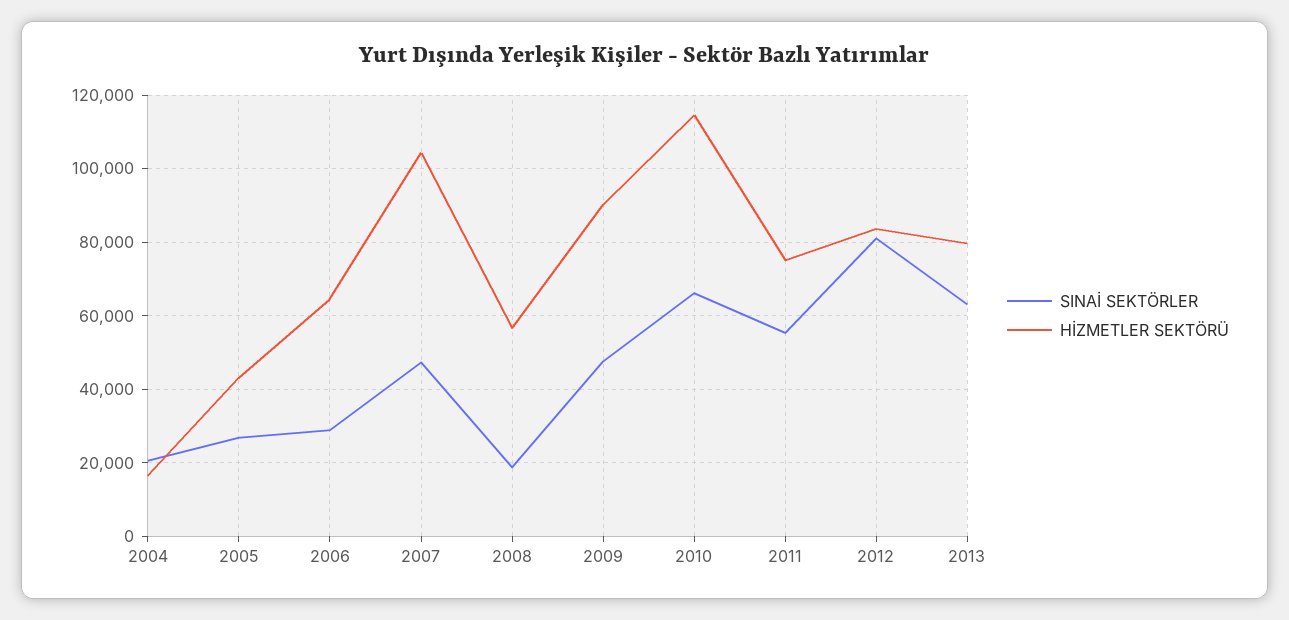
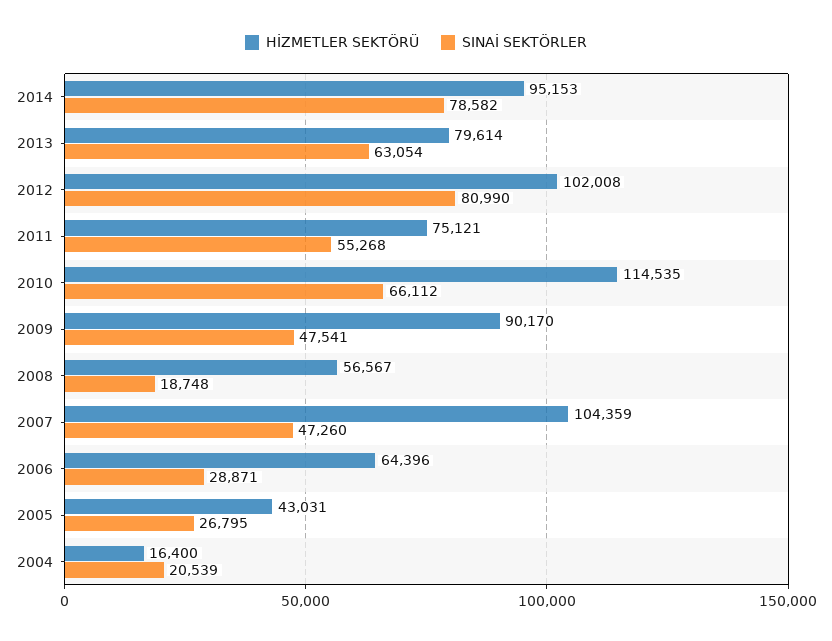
HİZMETLER SEKTÖRÜ, 2012: 84000 -> 102008
HİZMETLER SEKTÖRÜ, 2014: none -> 95153
SINAİ SEKTÖRLER, 2014: none -> 78582

